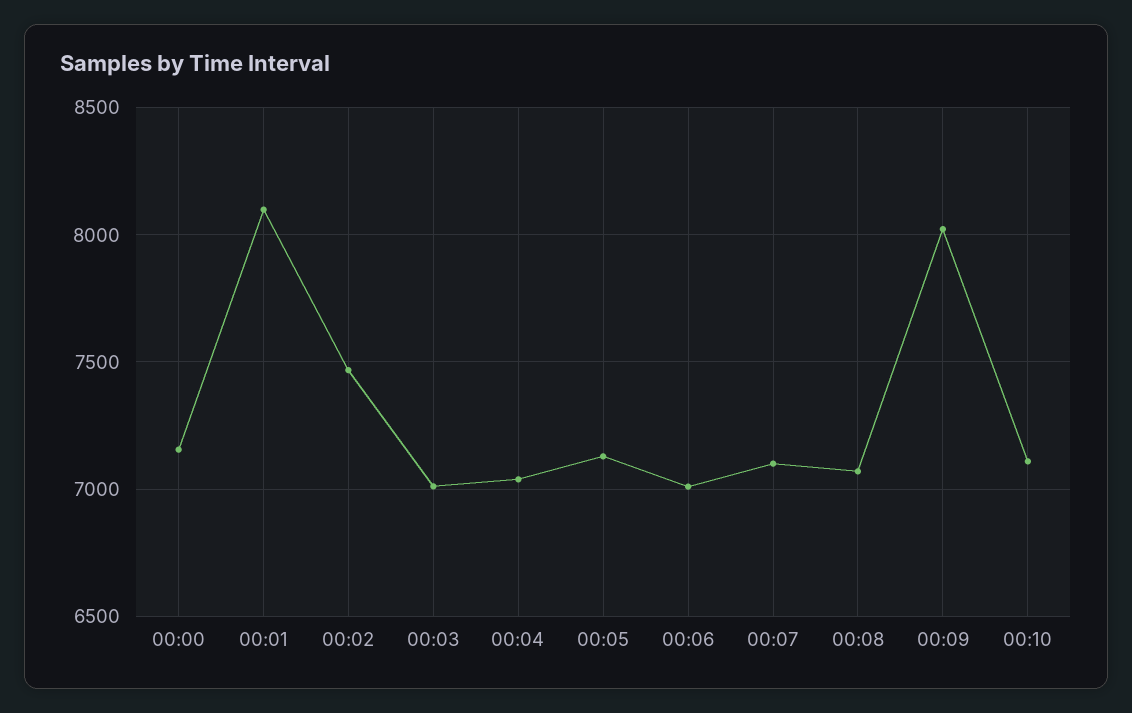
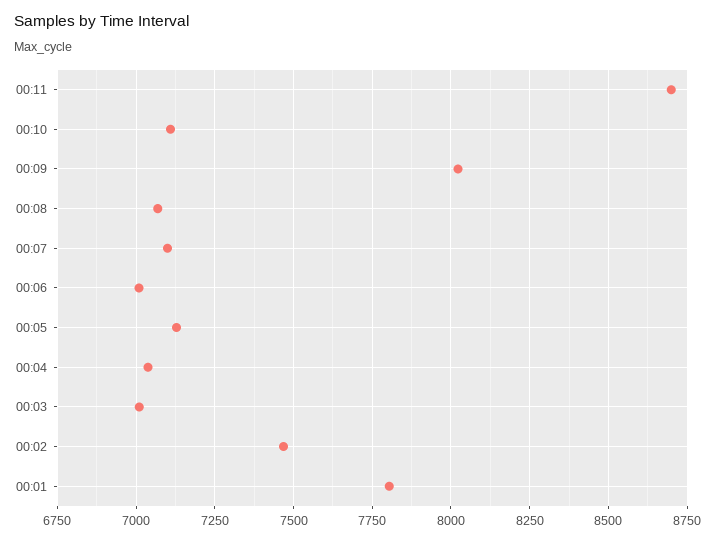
00:00: 7150 -> none
00:01: 8100 -> 7800
00:11: none -> 8700

